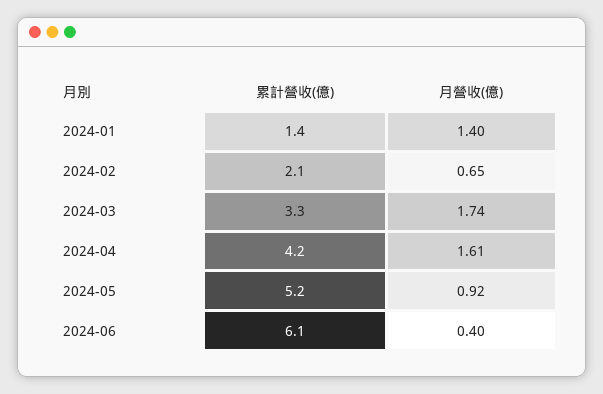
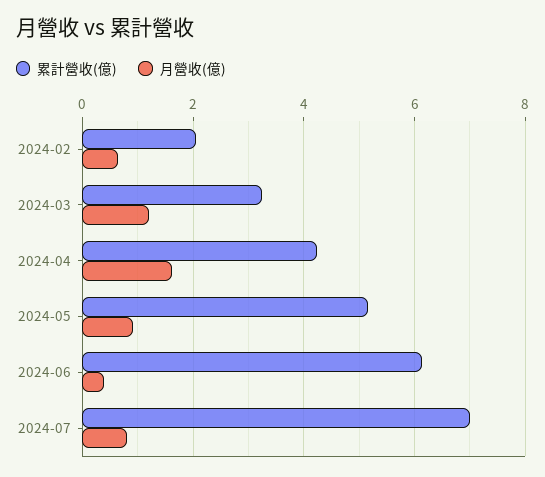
累計營收(億), 2024-01: 1.4 -> none
月營收(億), 2024-01: 1.4 -> none
月營收(億), 2024-03: 1.74 -> 1.2
累計營收(億), 2024-07: none -> 7
月營收(億), 2024-07: none -> 0.8

